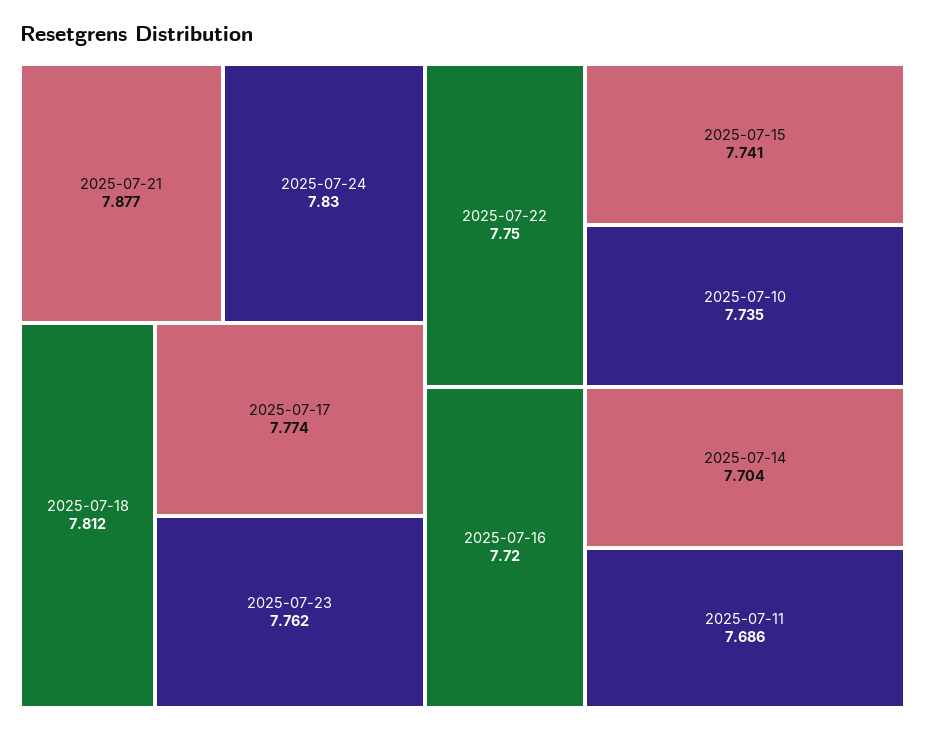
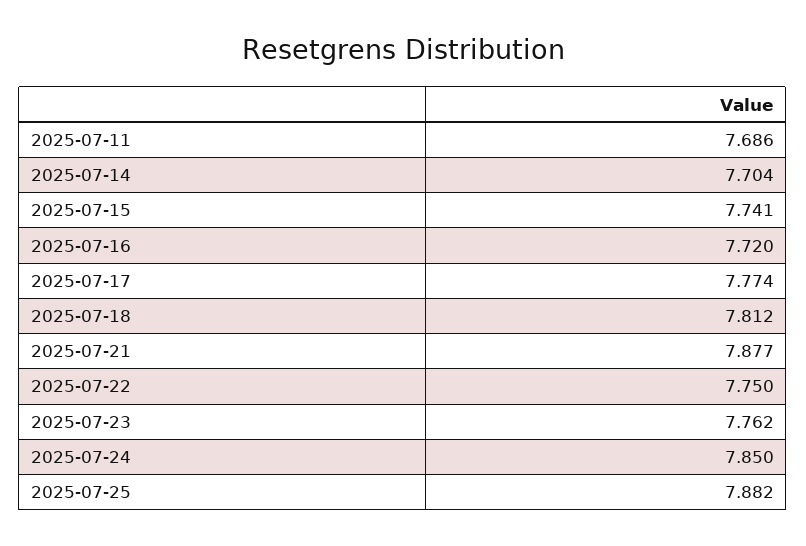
2025-07-24: 7.83 -> 7.85
2025-07-10: 7.735 -> none
2025-07-25: none -> 7.882

